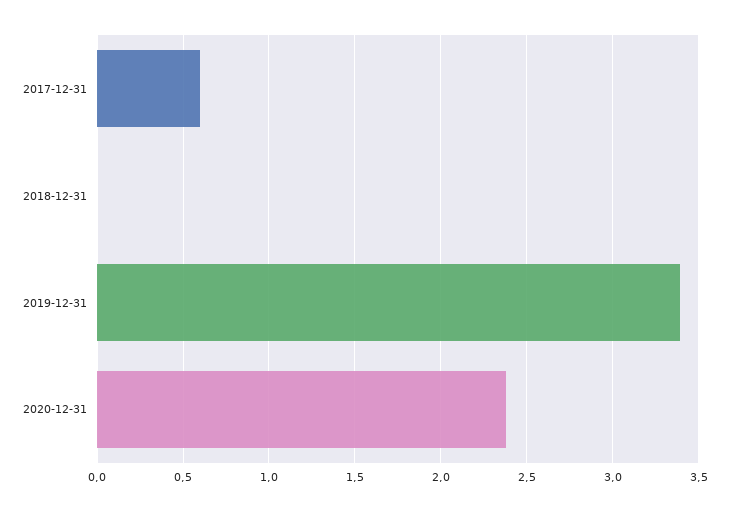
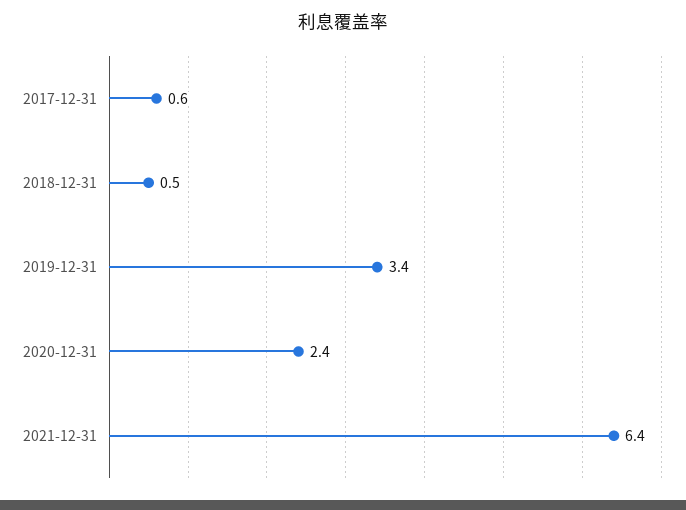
2018-12-31: 0 -> 0.5
2021-12-31: none -> 6.4

